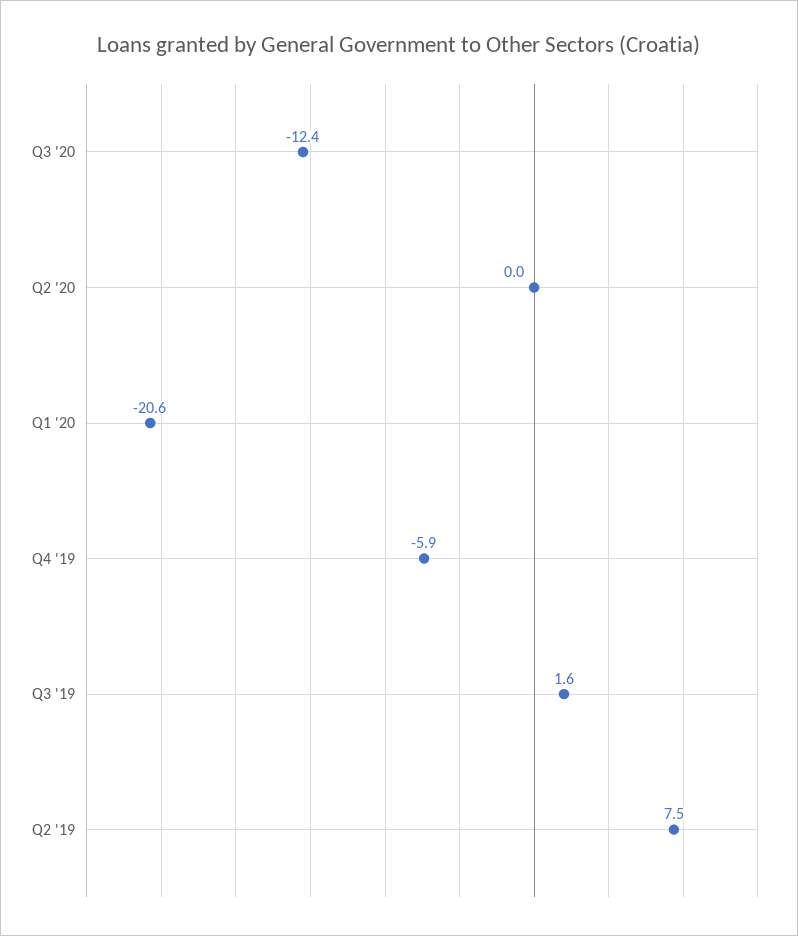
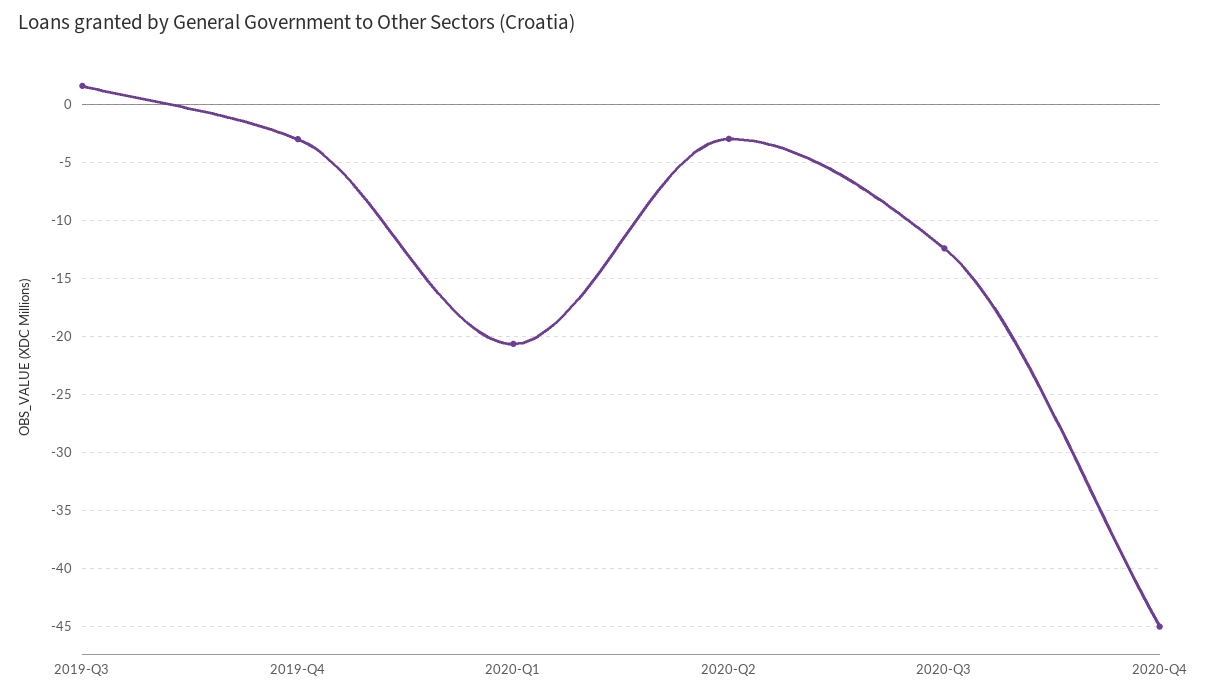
Q2 '20: 0 -> -3
Q4 '19: -5.9 -> -3
Q2 '19: 7.5 -> none
2020-Q4: none -> -45

